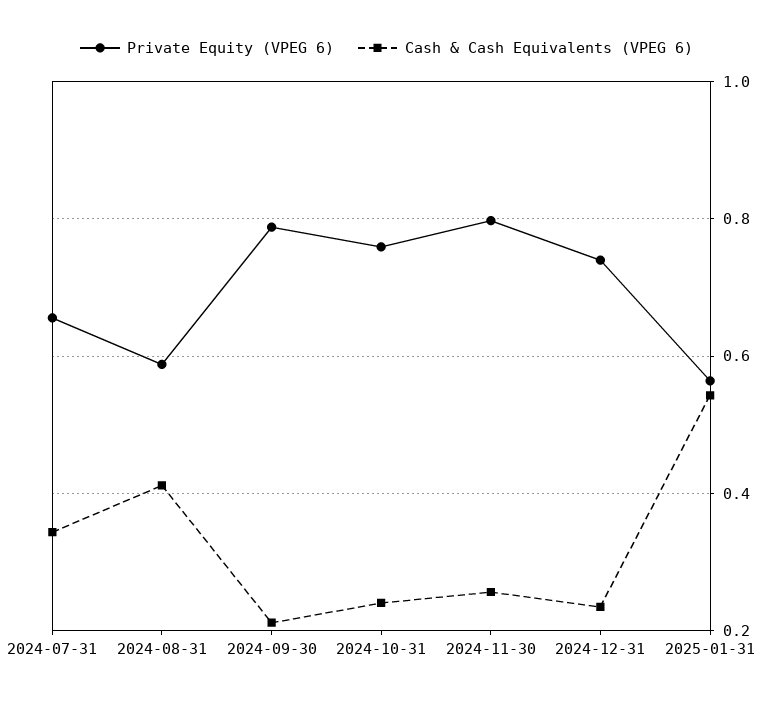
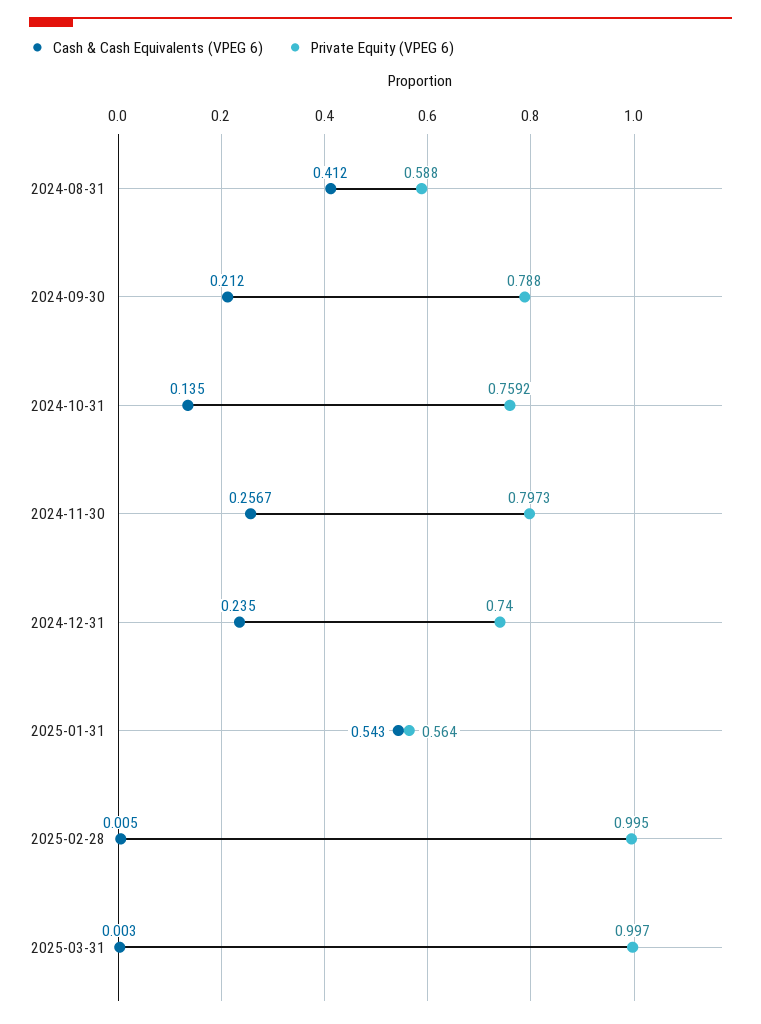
Private Equity (VPEG 6), 2024-07-31: 0.66 -> none
Cash & Cash Equivalents (VPEG 6), 2024-07-31: 0.34 -> none
Cash & Cash Equivalents (VPEG 6), 2024-10-31: 0.24 -> 0.135
Cash & Cash Equivalents (VPEG 6), 2025-02-28: none -> 0.005
Private Equity (VPEG 6), 2025-02-28: none -> 0.995
Cash & Cash Equivalents (VPEG 6), 2025-03-31: none -> 0.003
Private Equity (VPEG 6), 2025-03-31: none -> 0.997

